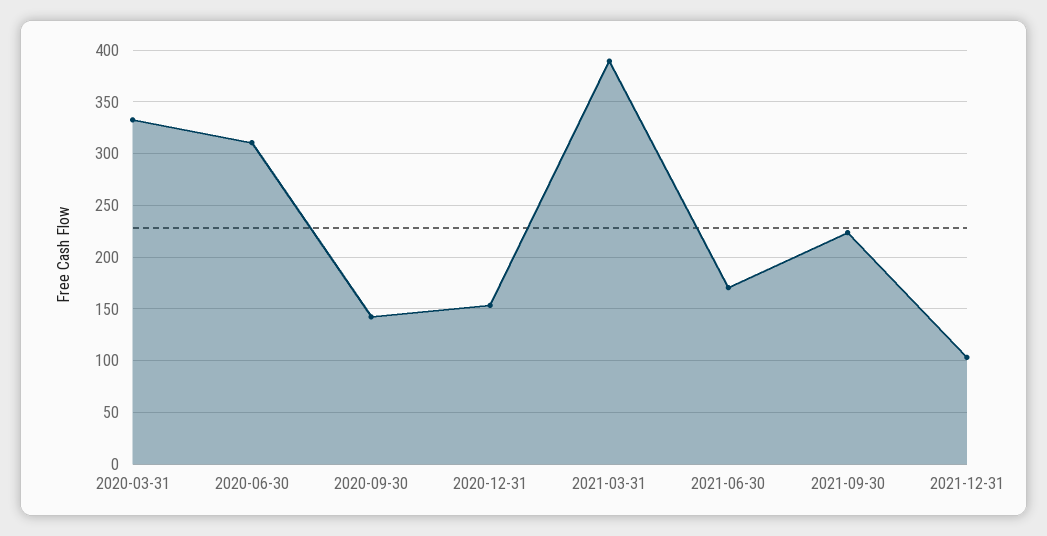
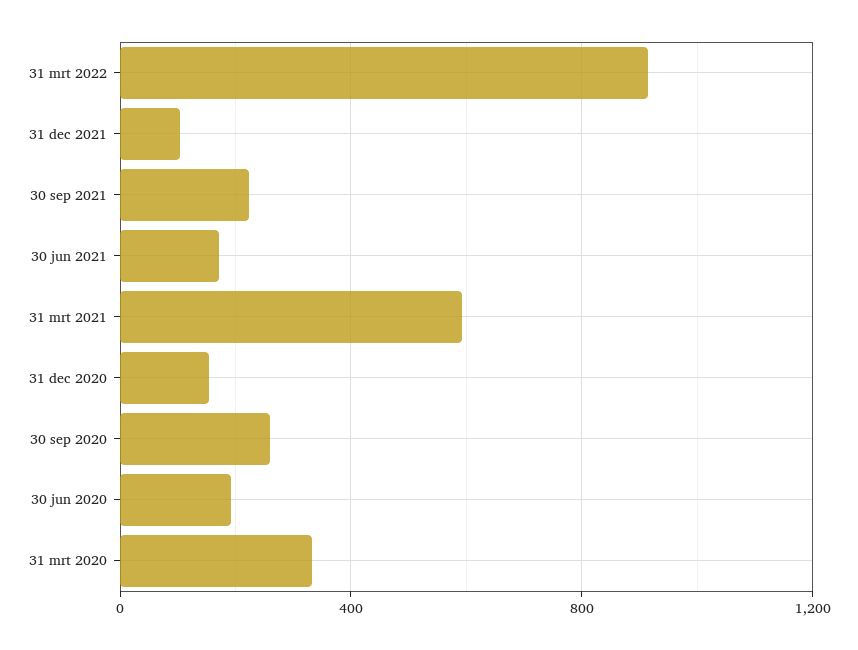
2020-06-30: 310 -> 200
2020-09-30: 140 -> 250
2021-03-31: 390 -> 600
31 mrt 2022: none -> 900

